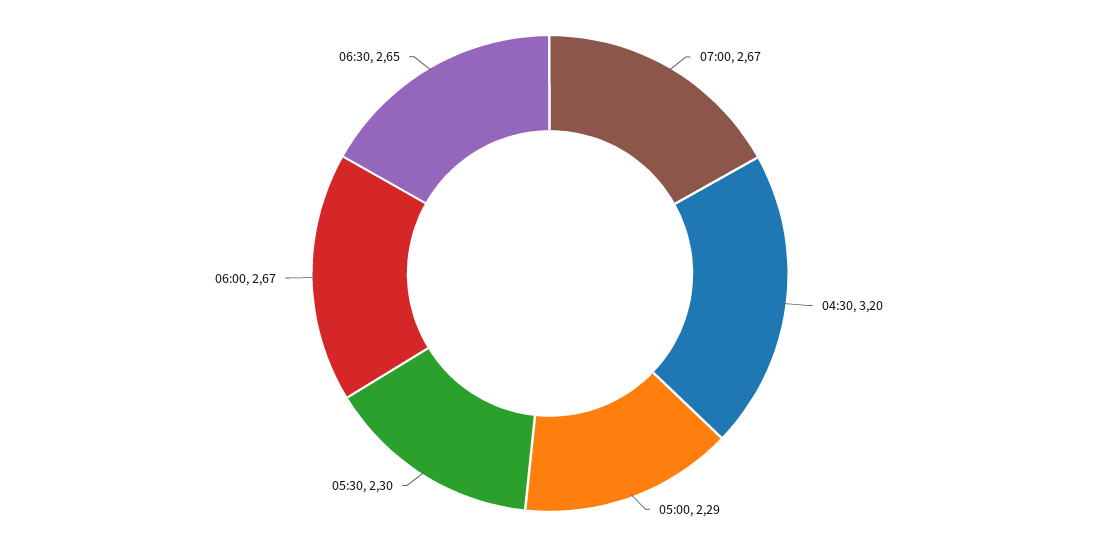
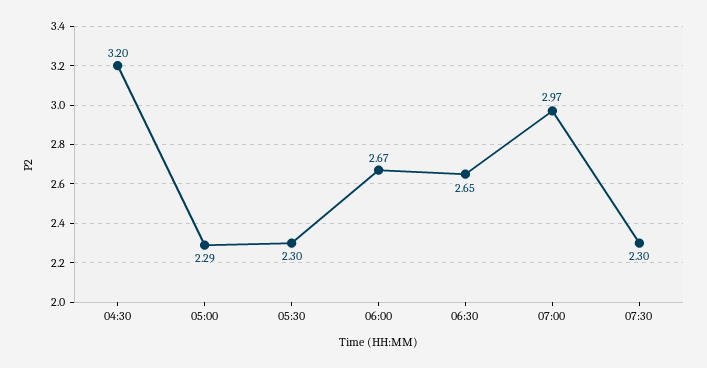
07:00: 2.67 -> 2.97
07:30: none -> 2.3

